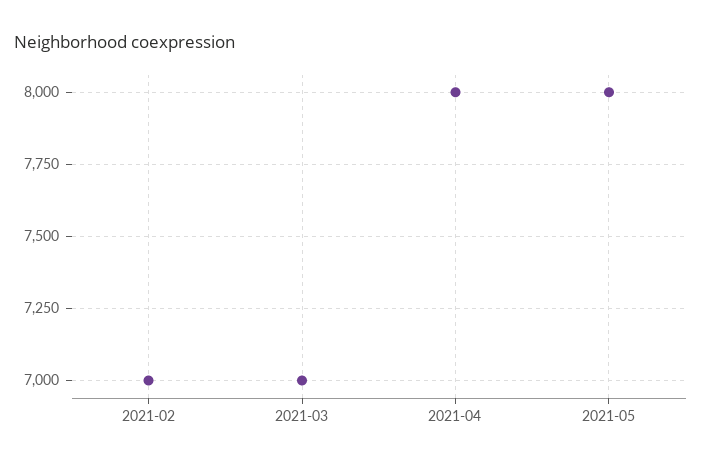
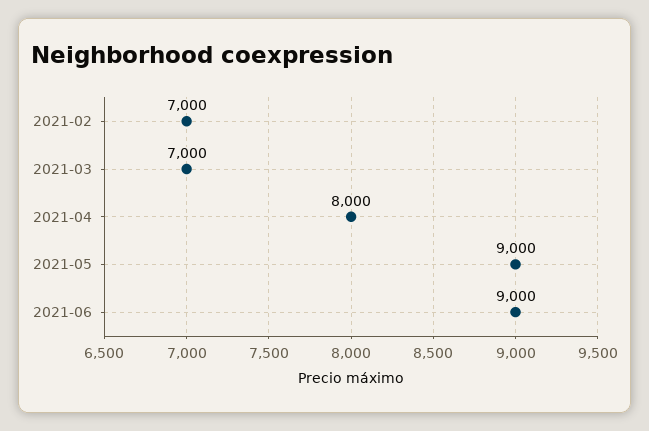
2021-05: 8000 -> 9000
2021-06: none -> 9000

